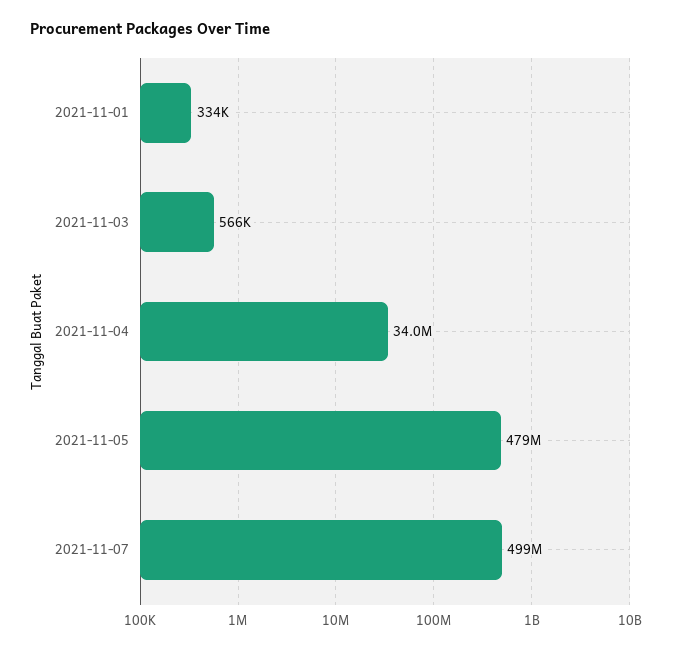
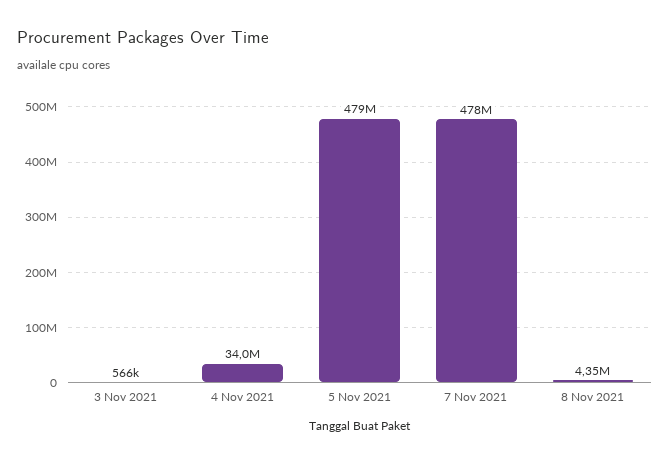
2021-11-01: 334000 -> none
2021-11-07: 499000000 -> 478000000
8 Nov 2021: none -> 4350000

